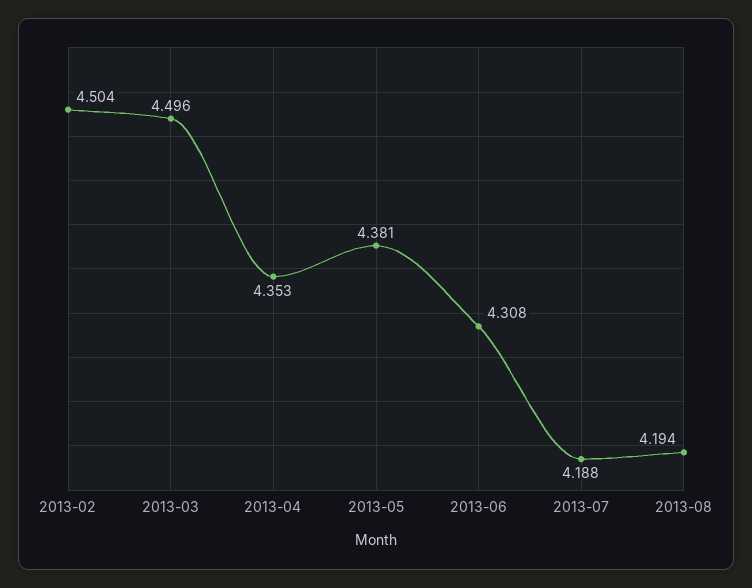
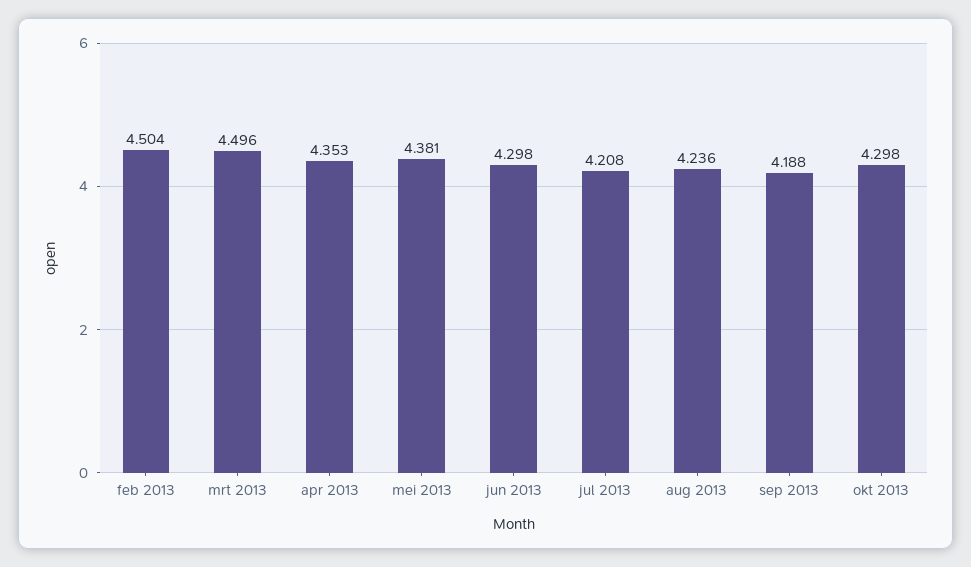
2013-06: 4.308 -> 4.298
2013-07: 4.188 -> 4.208
2013-08: 4.194 -> 4.236
sep 2013: none -> 4.188
okt 2013: none -> 4.298

